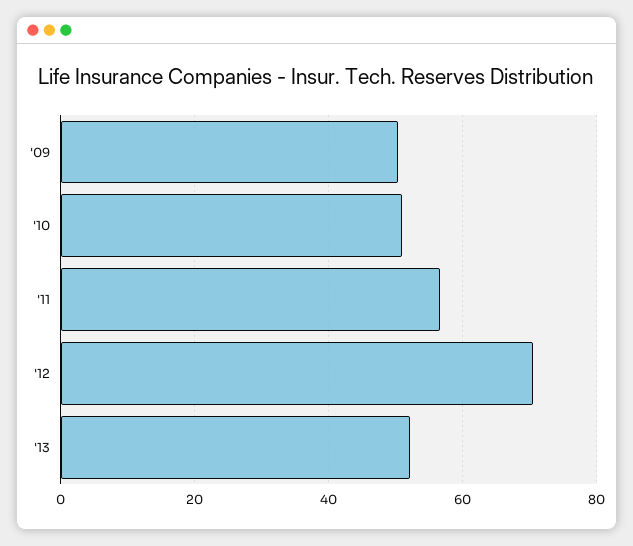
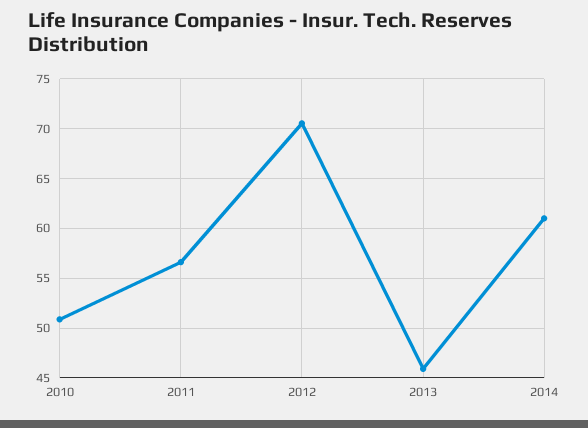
'09: 50 -> none
'13: 52 -> 46
2014: none -> 61

